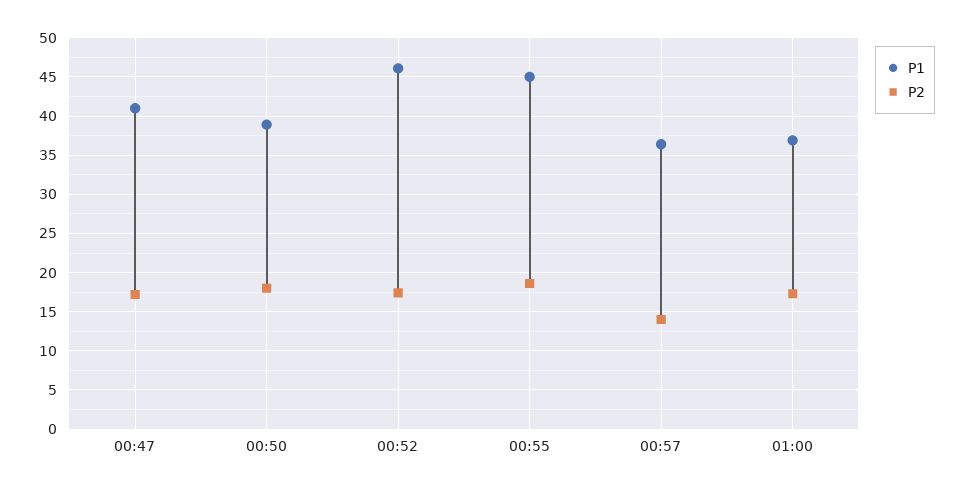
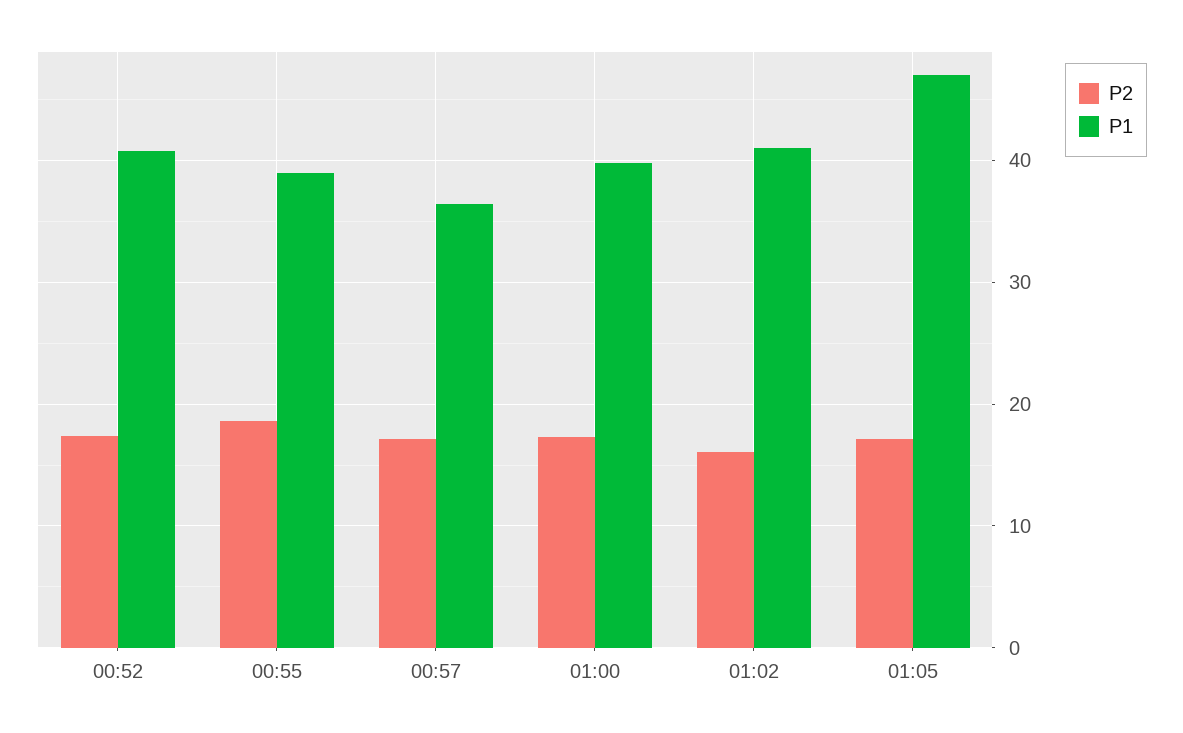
P1, 00:47: 41 -> none
P2, 00:47: 17 -> none
P1, 00:50: 39 -> none
P2, 00:50: 18 -> none
P1, 00:52: 46 -> 41
P1, 00:55: 45 -> 39
P2, 00:57: 14 -> 17
P1, 01:00: 37 -> 40
P2, 01:02: none -> 16
P1, 01:02: none -> 41
P2, 01:05: none -> 17
P1, 01:05: none -> 47

